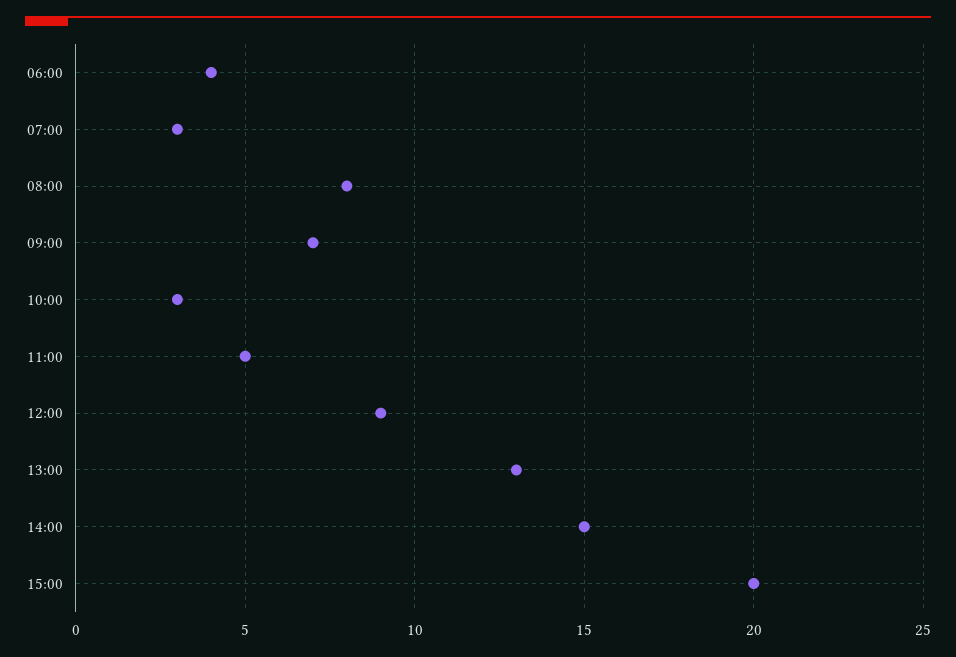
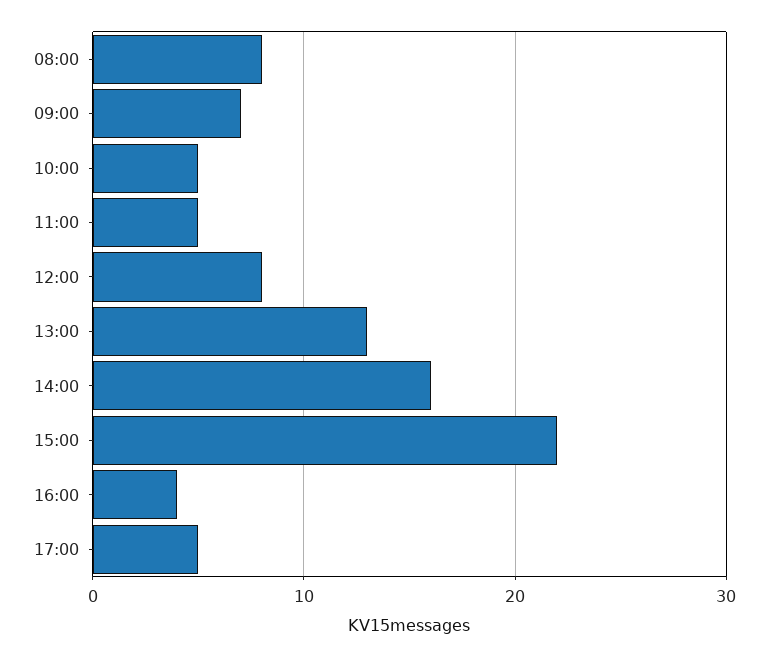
06:00: 4 -> none
07:00: 3 -> none
10:00: 3 -> 5
12:00: 9 -> 8
14:00: 15 -> 16
15:00: 20 -> 22
16:00: none -> 4
17:00: none -> 5

